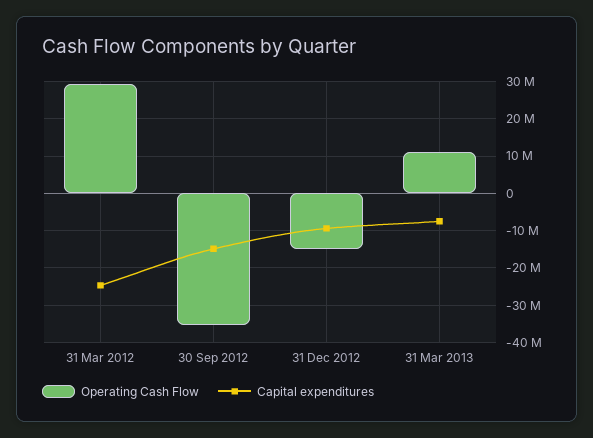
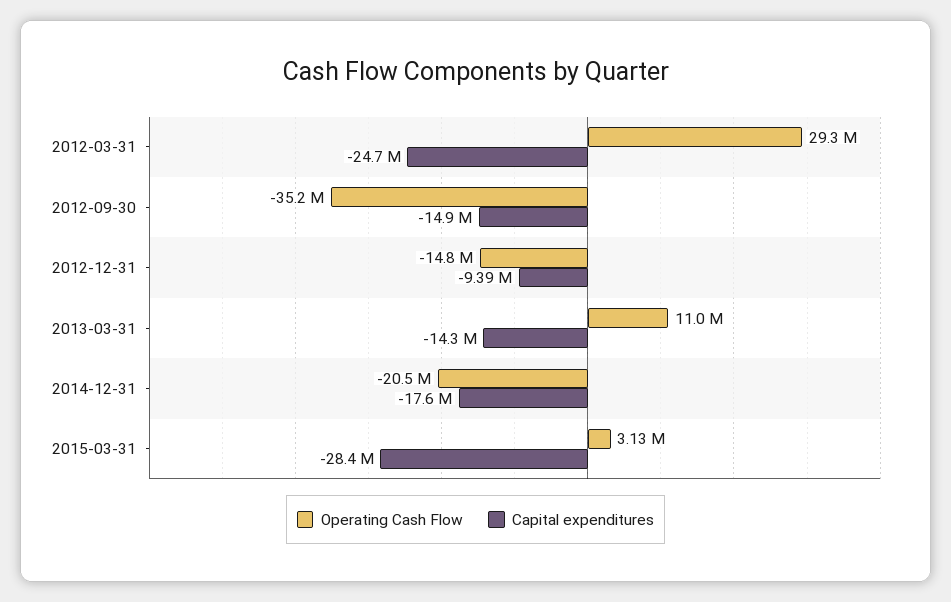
Capital expenditures, 31 Mar 2013: -8000000 -> -14300000
Operating Cash Flow, 2014-12-31: none -> -20500000
Capital expenditures, 2014-12-31: none -> -17600000
Operating Cash Flow, 2015-03-31: none -> 3130000
Capital expenditures, 2015-03-31: none -> -28400000

